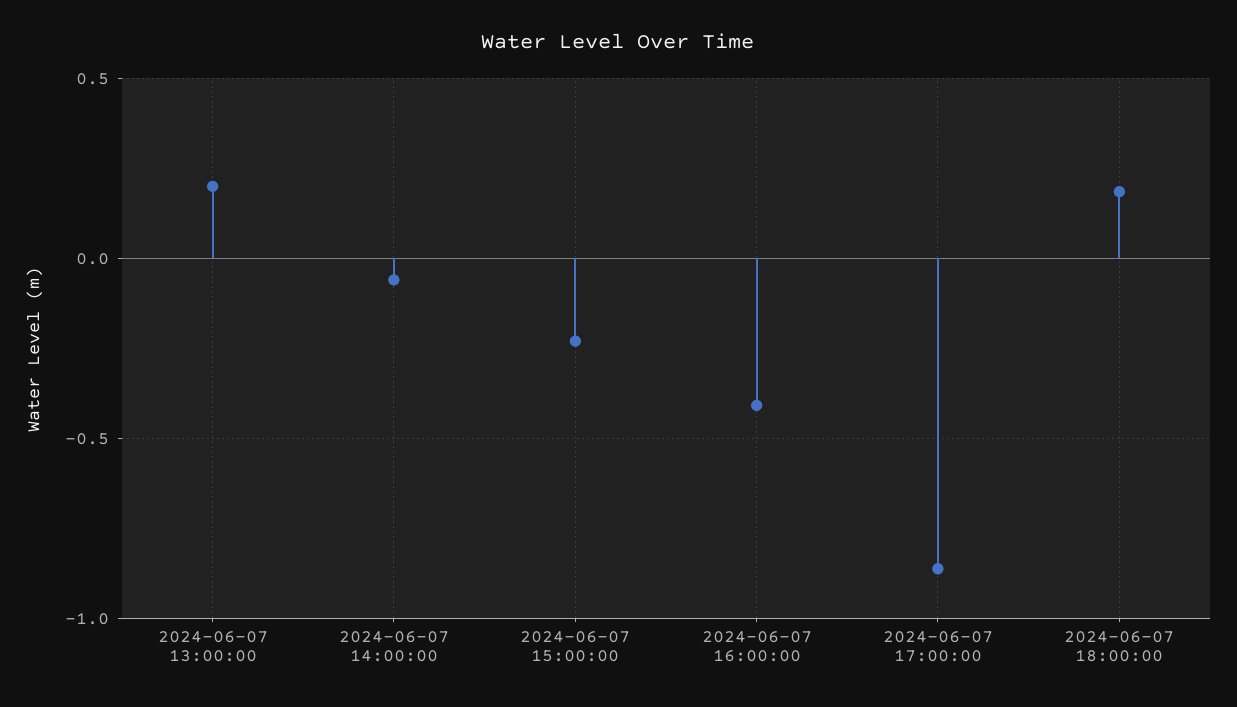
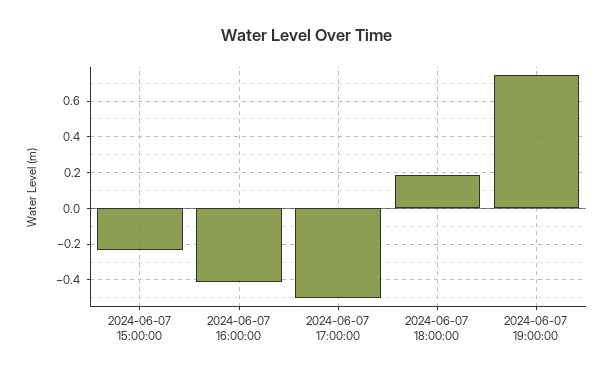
2024-06-07 13:00:00: 0.2 -> none
2024-06-07 14:00:00: -0.05 -> none
2024-06-07 17:00:00: -0.85 -> -0.5
2024-06-07 19:00:00: none -> 0.75

